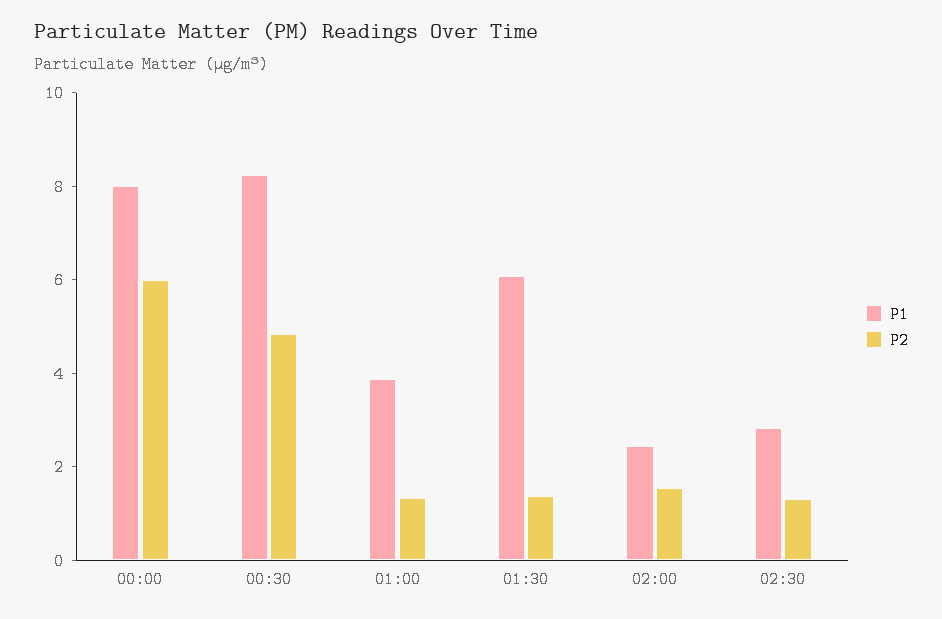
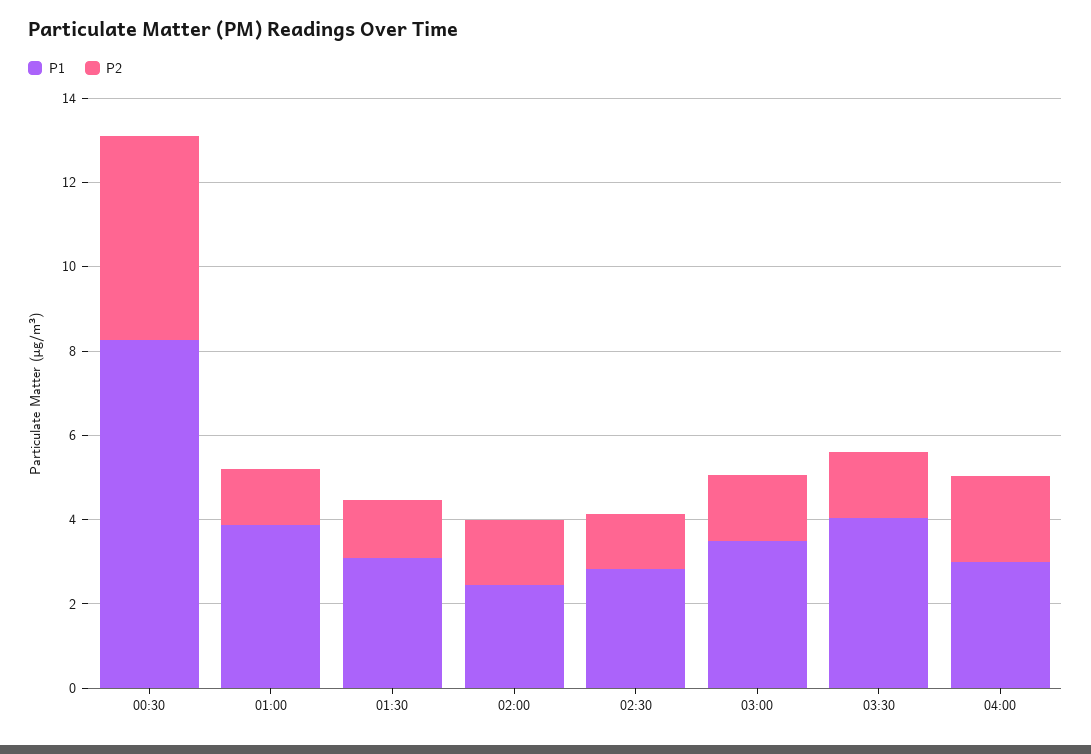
P1, 00:00: 8 -> none
P2, 00:00: 6 -> none
P1, 01:30: 6 -> 3
P1, 03:00: none -> 3.5
P2, 03:00: none -> 1.5
P1, 03:30: none -> 4
P2, 03:30: none -> 1.5
P1, 04:00: none -> 3
P2, 04:00: none -> 2

